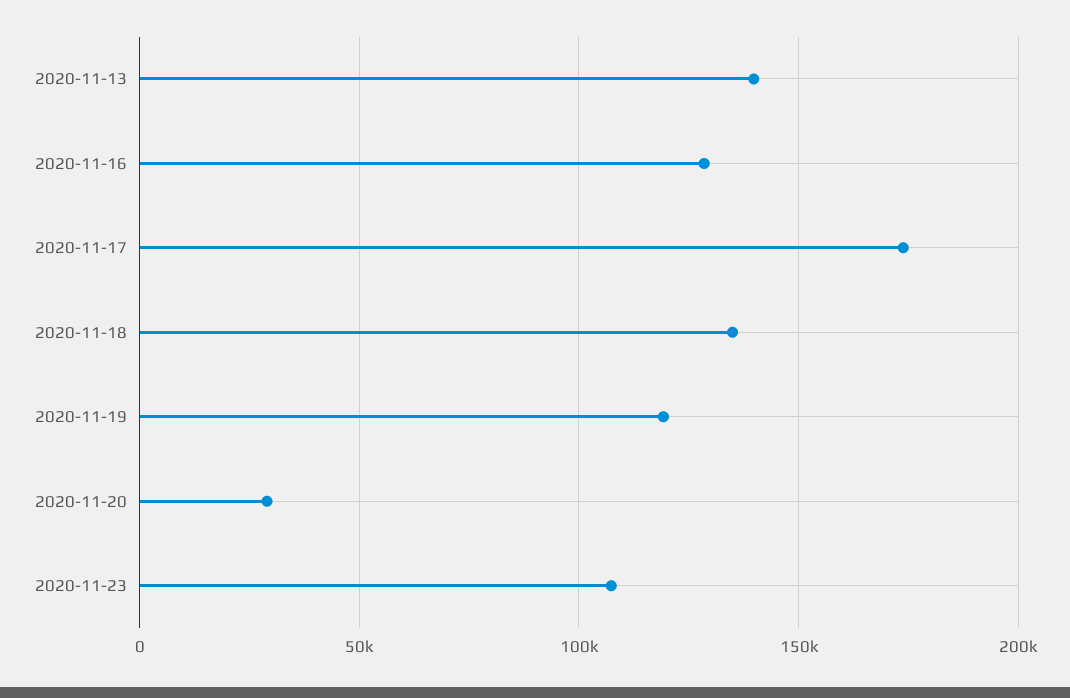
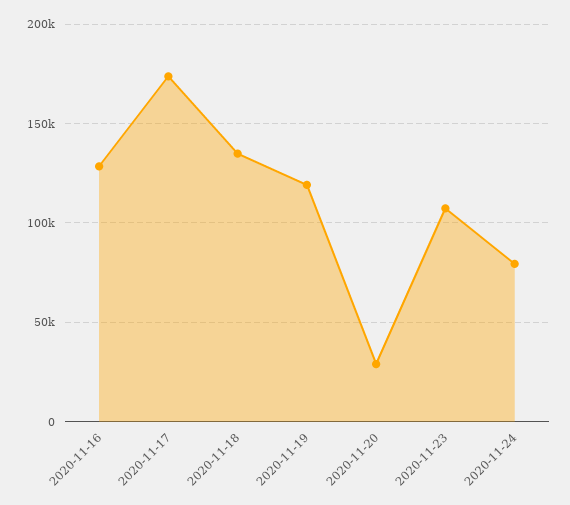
2020-11-13: 140000 -> none
2020-11-24: none -> 80000

